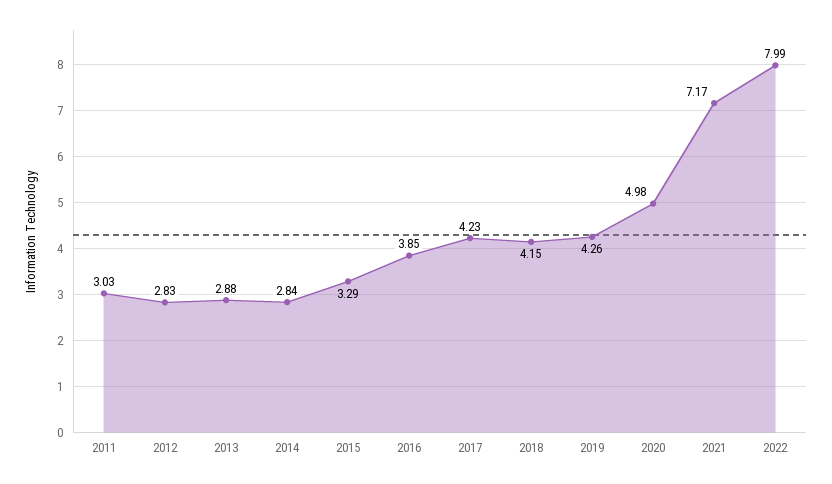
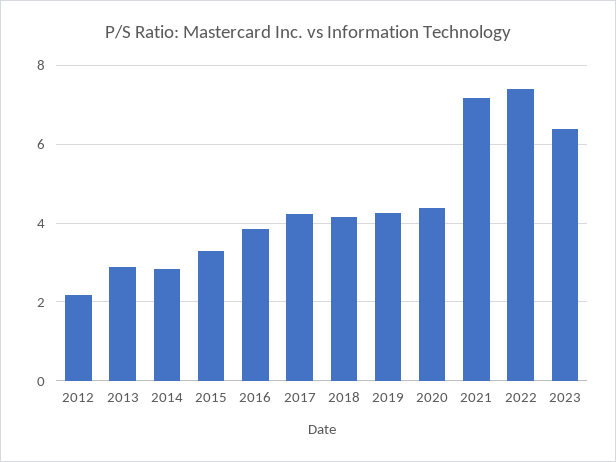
2011: 3.03 -> none
2012: 2.83 -> 2.2
2020: 4.98 -> 4.4
2022: 7.99 -> 7.4
2023: none -> 6.4

